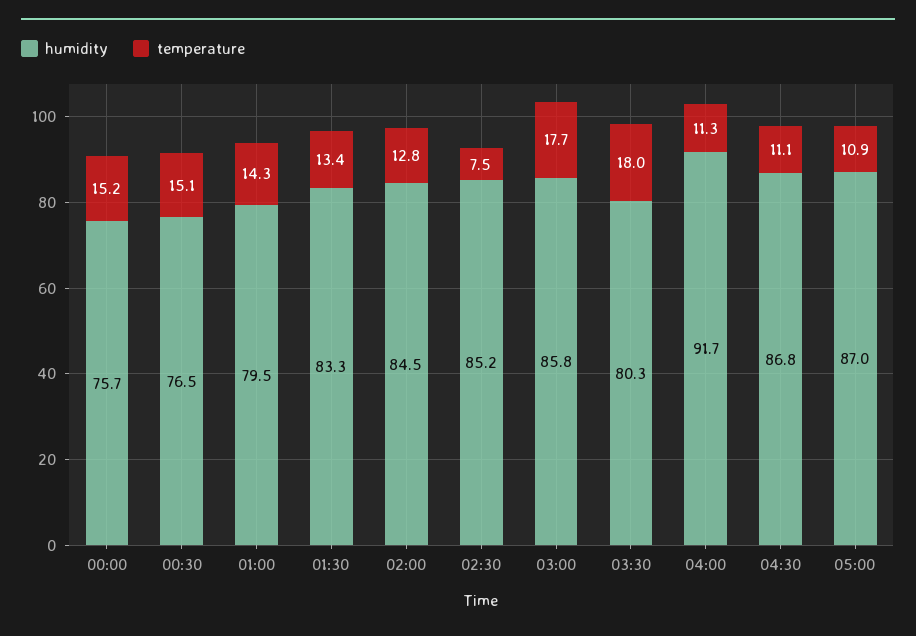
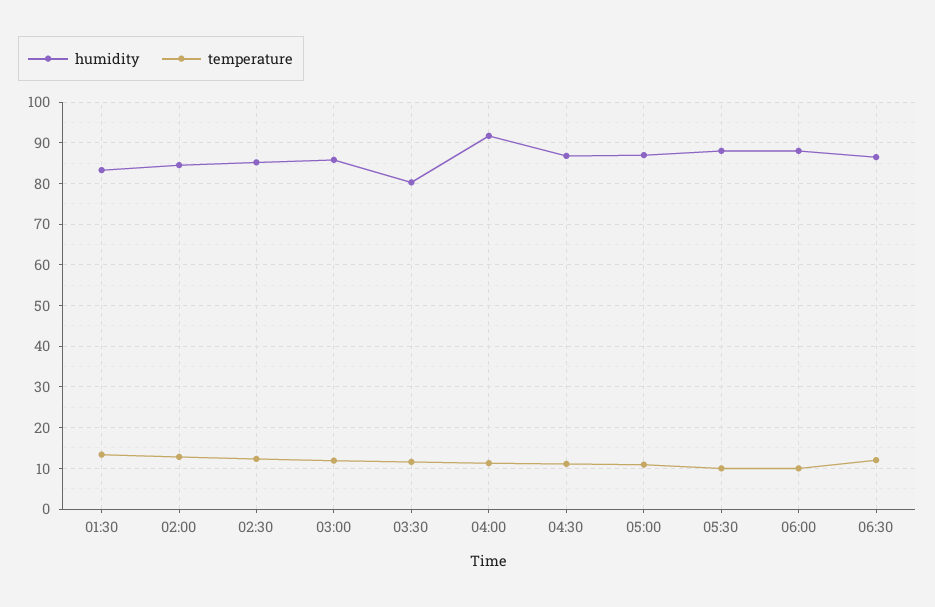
humidity, 00:00: 75.7 -> none
temperature, 00:00: 15.2 -> none
humidity, 00:30: 76.5 -> none
temperature, 00:30: 15.1 -> none
humidity, 01:00: 79.5 -> none
temperature, 01:00: 14.3 -> none
temperature, 02:30: 7.5 -> 12
temperature, 03:00: 17.7 -> 12
temperature, 03:30: 18 -> 12
humidity, 05:30: none -> 88
temperature, 05:30: none -> 10
humidity, 06:00: none -> 88
temperature, 06:00: none -> 10
humidity, 06:30: none -> 86
temperature, 06:30: none -> 12

